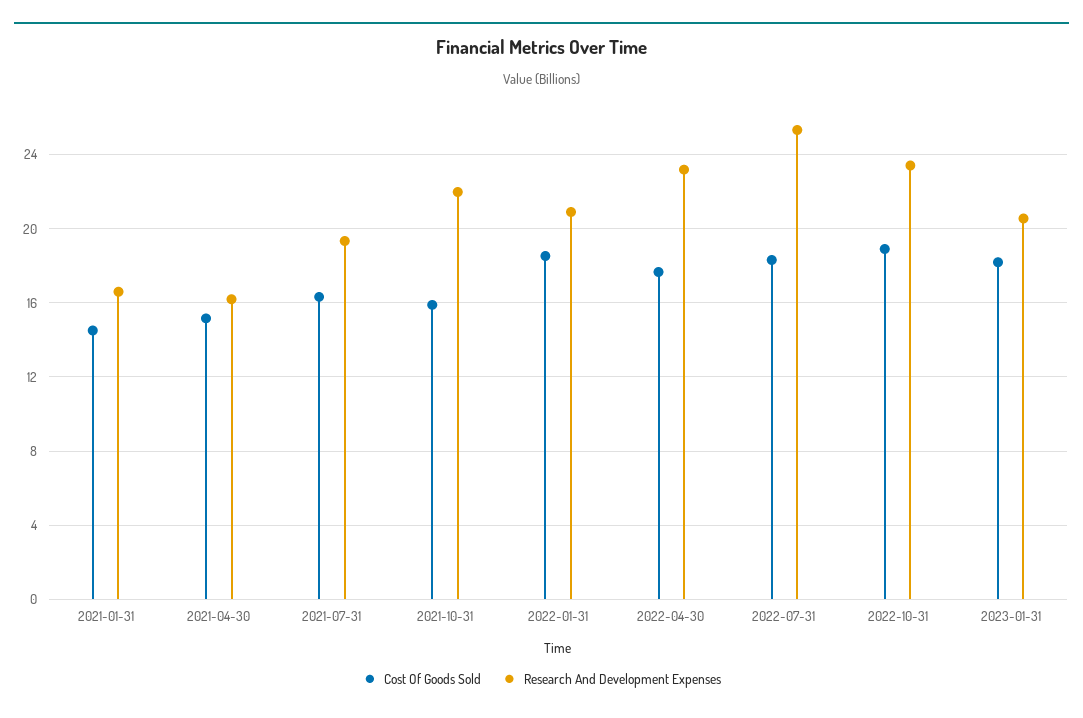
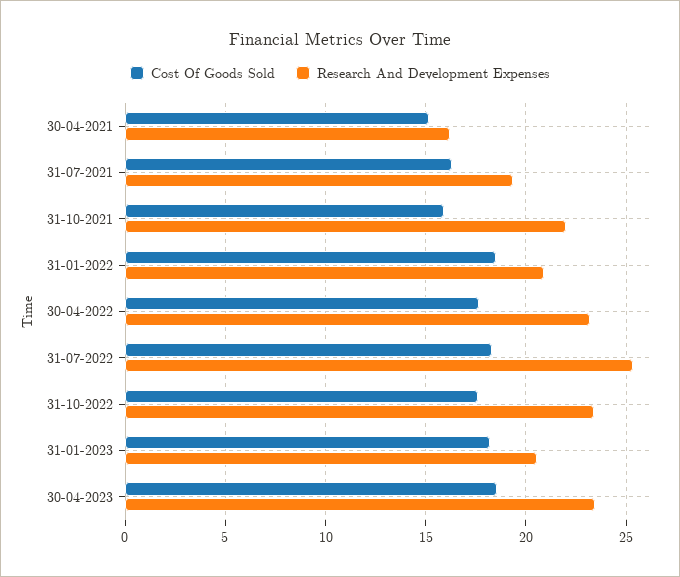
Cost Of Goods Sold, 2021-01-31: 14.5 -> none
Research And Development Expenses, 2021-01-31: 16.5 -> none
Cost Of Goods Sold, 2022-10-31: 19 -> 17.5
Cost Of Goods Sold, 30-04-2023: none -> 18.5
Research And Development Expenses, 30-04-2023: none -> 23.5

